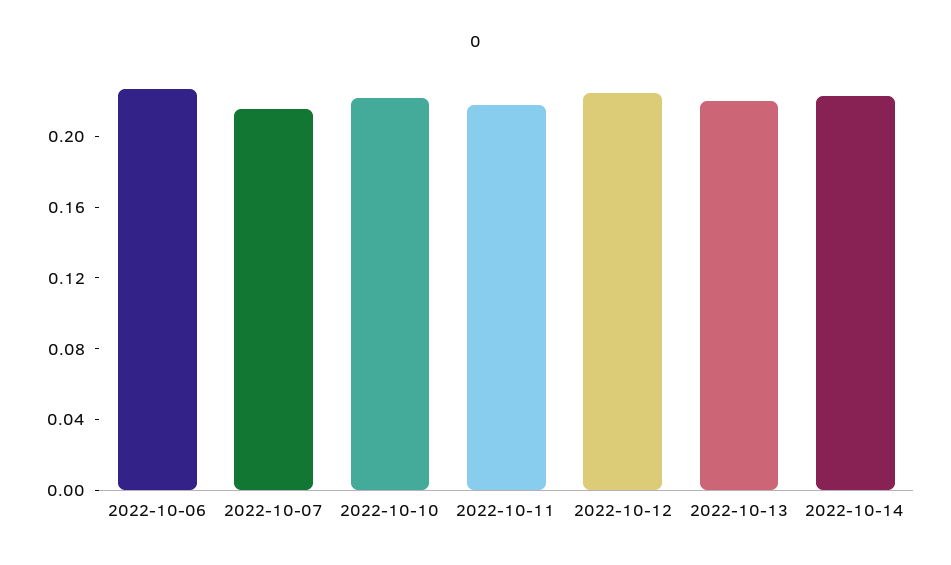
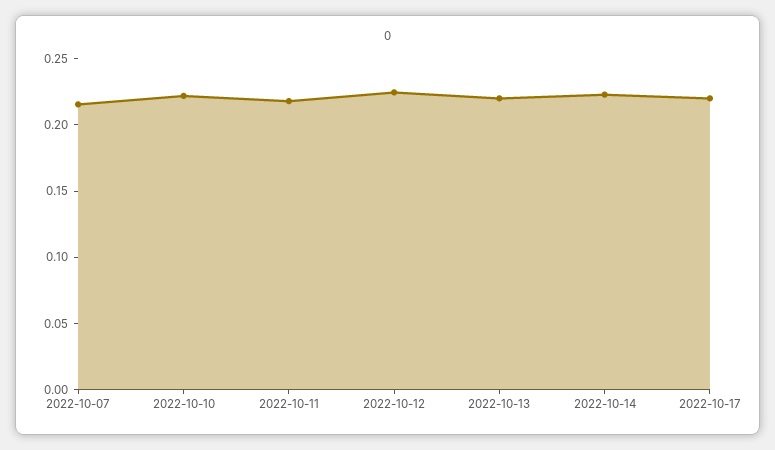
2022-10-06: 0.23 -> none
2022-10-17: none -> 0.22

